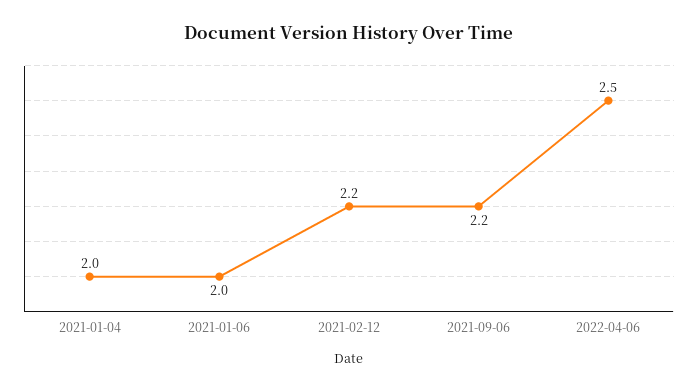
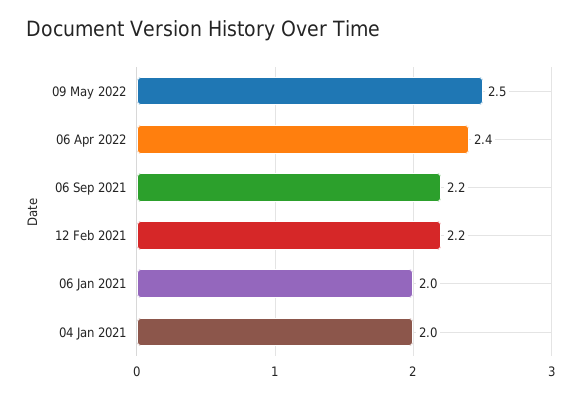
2022-04-06: 2.5 -> 2.4
09 May 2022: none -> 2.5

